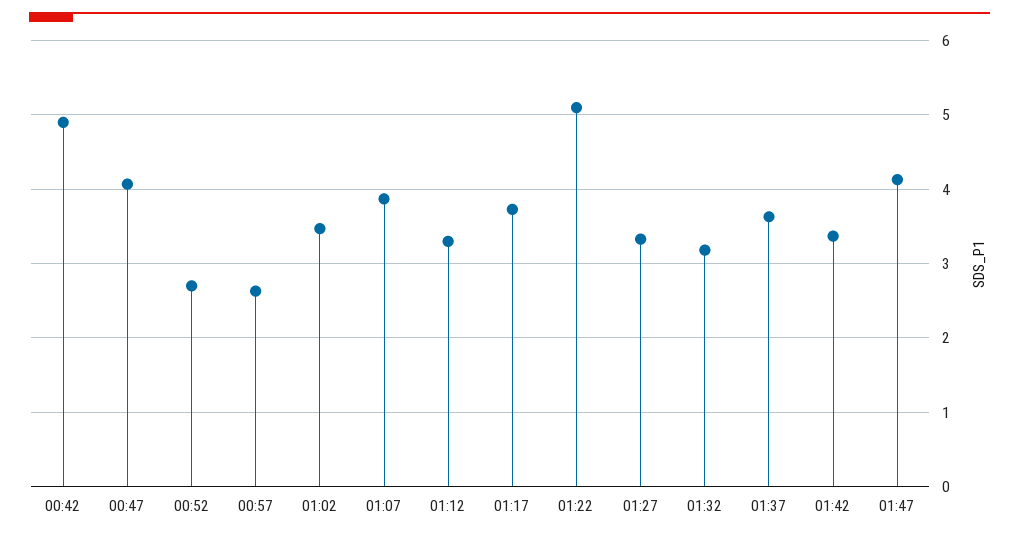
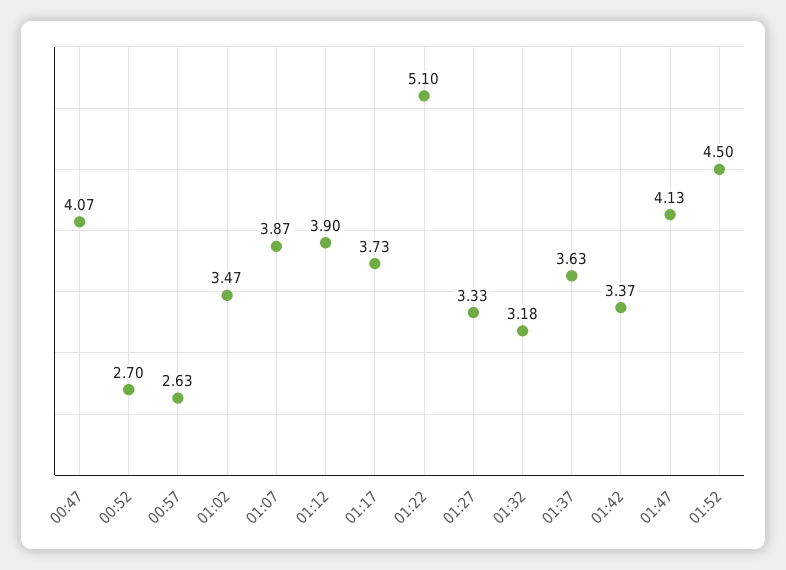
00:42: 4.9 -> none
01:12: 3.3 -> 3.9
01:52: none -> 4.5

